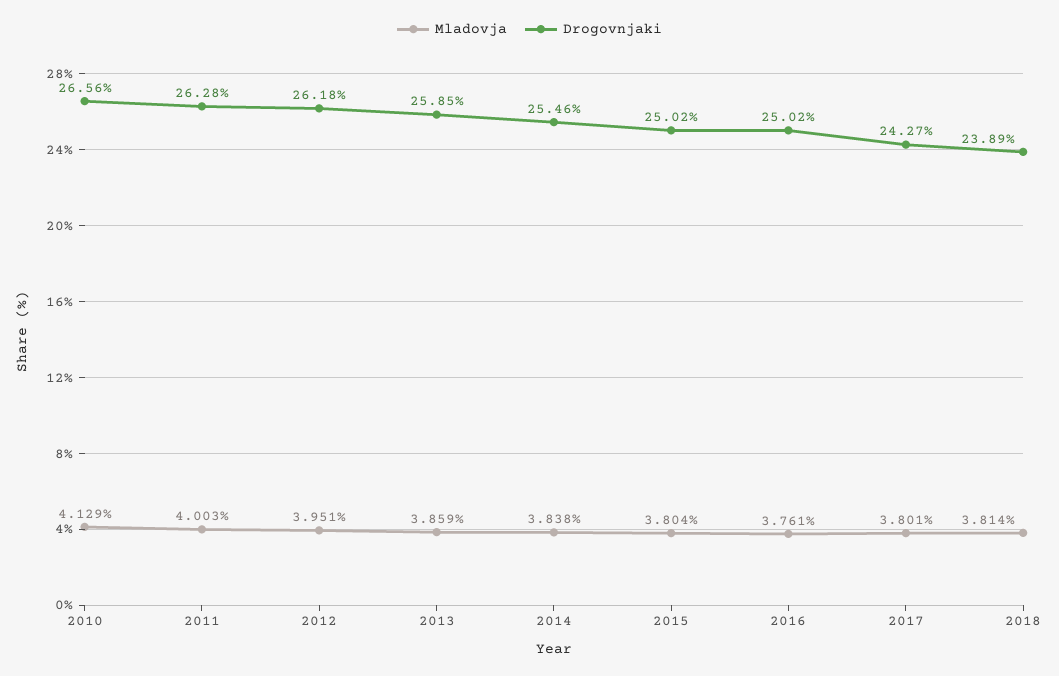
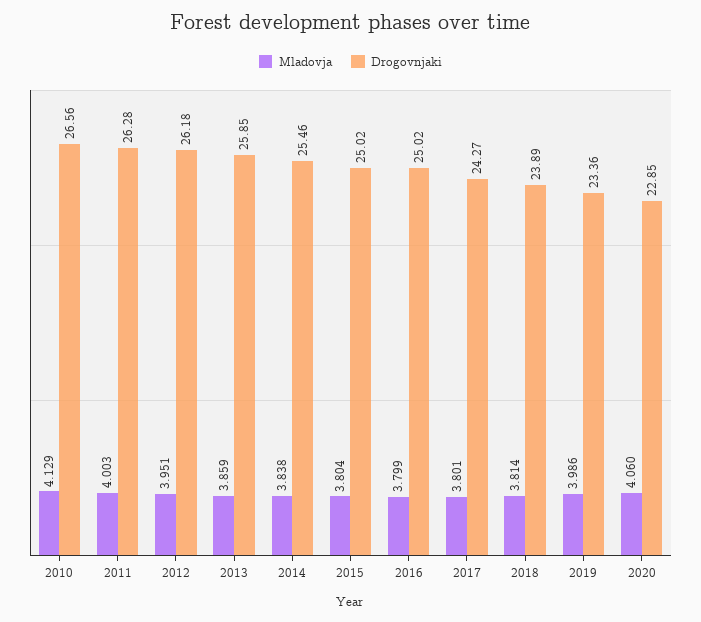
Mladovja, 2016: 3.761 -> 3.799
Mladovja, 2019: none -> 3.986
Drogovnjaki, 2019: none -> 23.36
Mladovja, 2020: none -> 4.06
Drogovnjaki, 2020: none -> 22.85

